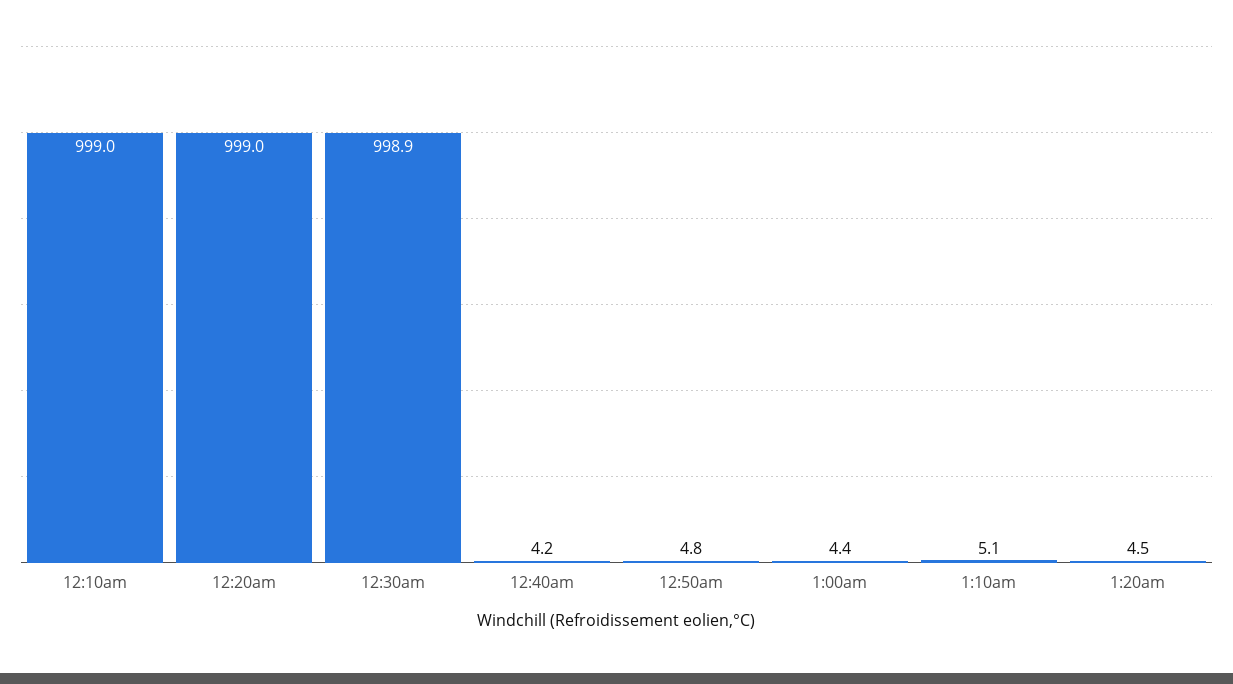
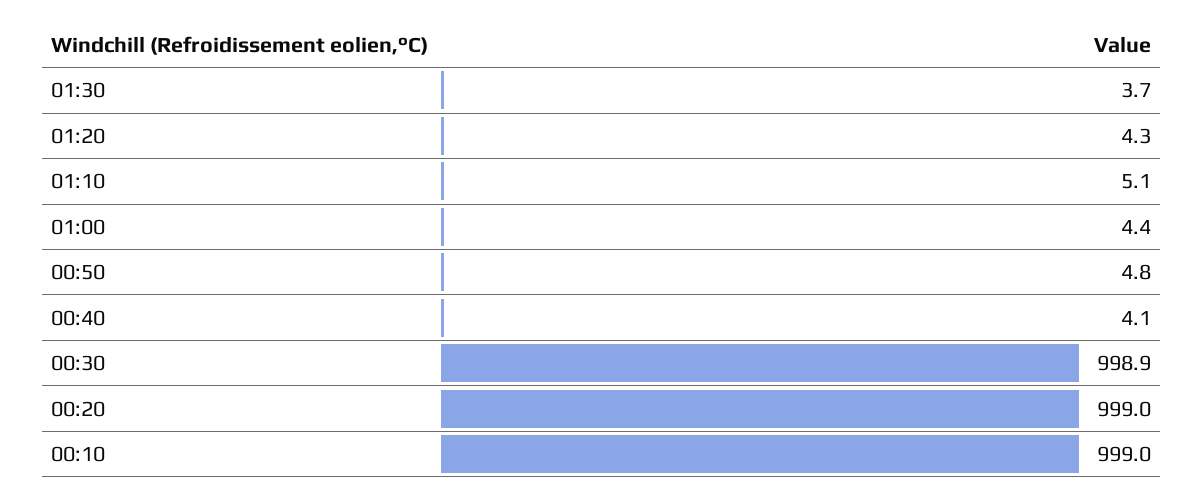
12:40am: 4.2 -> 4.1
1:20am: 4.5 -> 4.3
01:30: none -> 3.7

